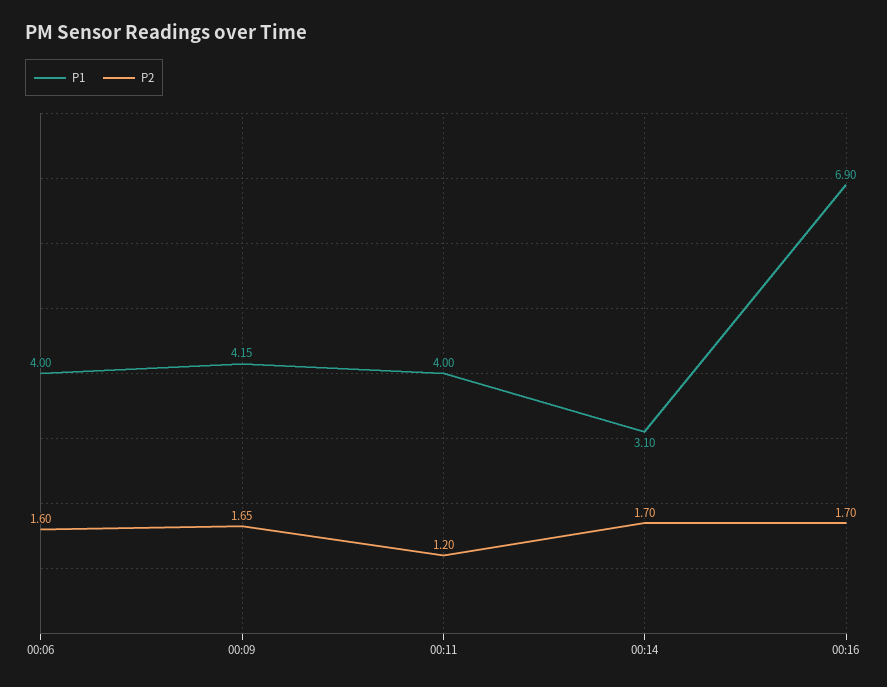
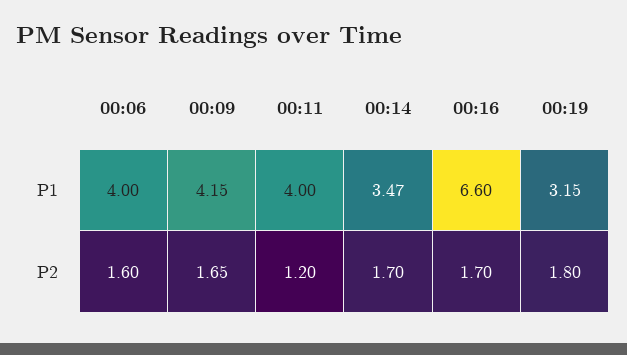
P1, 00:14: 3.1 -> 3.47
P1, 00:16: 6.9 -> 6.6
P1, 00:19: none -> 3.15
P2, 00:19: none -> 1.8

